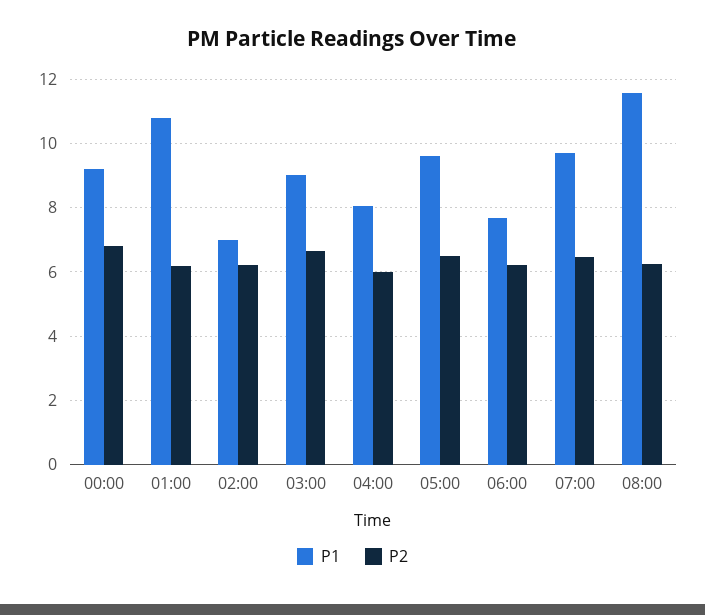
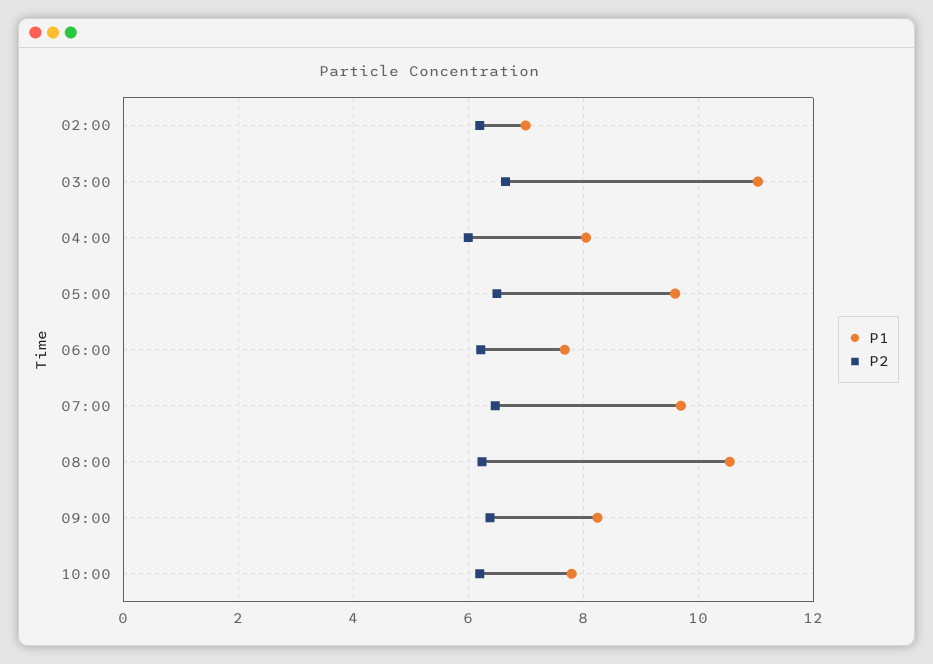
P1, 00:00: 9.2 -> none
P2, 00:00: 6.8 -> none
P1, 01:00: 10.8 -> none
P2, 01:00: 6.2 -> none
P1, 03:00: 9 -> 11
P1, 08:00: 11.6 -> 10.6
P1, 09:00: none -> 8.2
P2, 09:00: none -> 6.4
P1, 10:00: none -> 7.8
P2, 10:00: none -> 6.2

